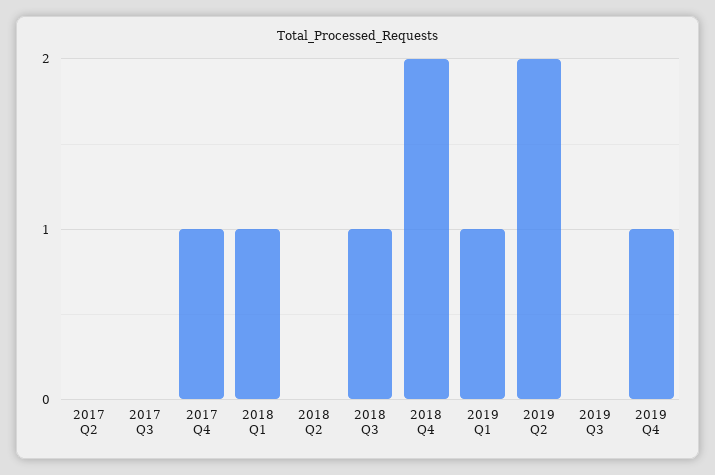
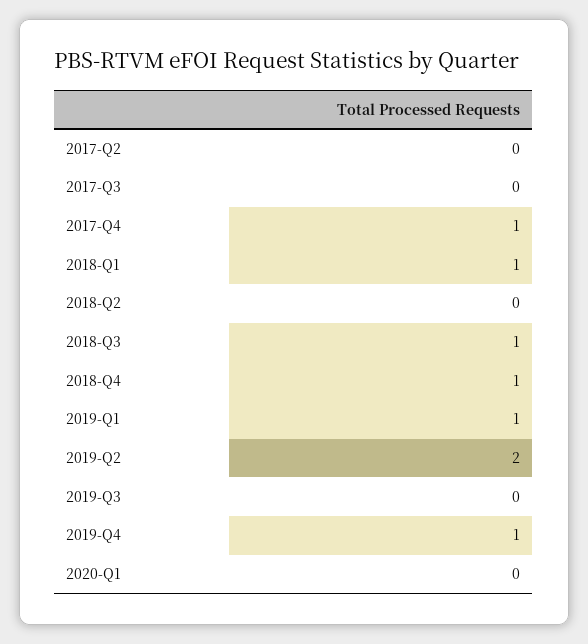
2018 Q4: 2 -> 1
2020-Q1: none -> 0

